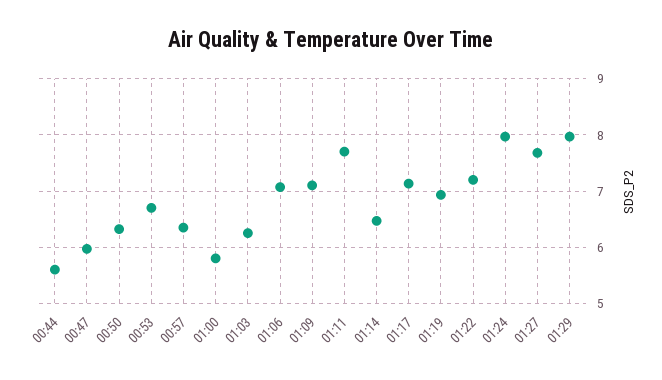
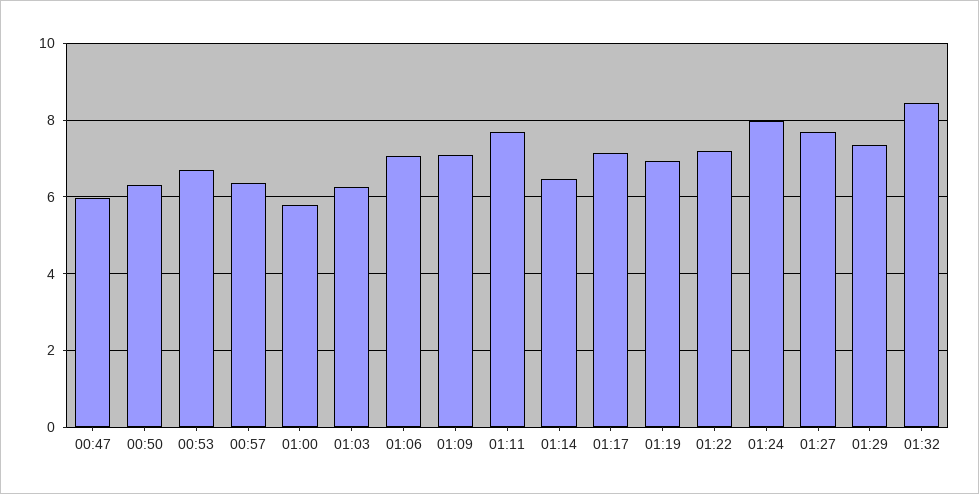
00:44: 5.6 -> none
01:29: 8 -> 7.4
01:32: none -> 8.4

